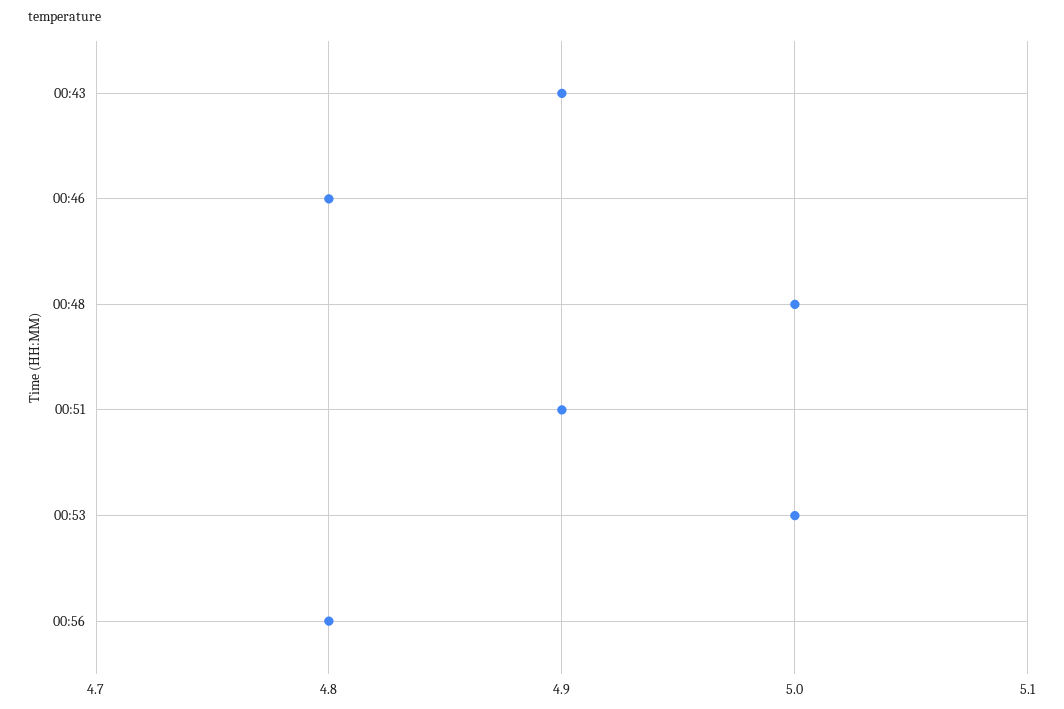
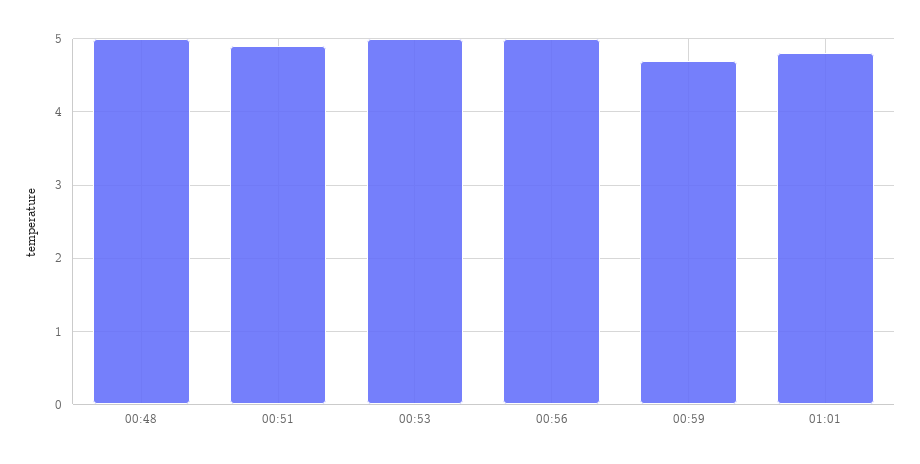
00:43: 4.9 -> none
00:46: 4.8 -> none
00:56: 4.8 -> 5
00:59: none -> 4.7
01:01: none -> 4.8

